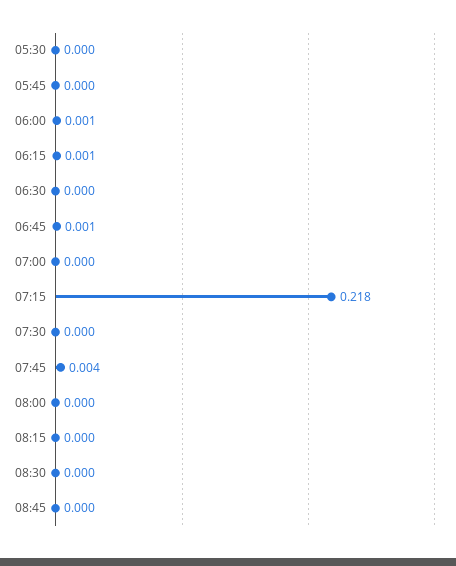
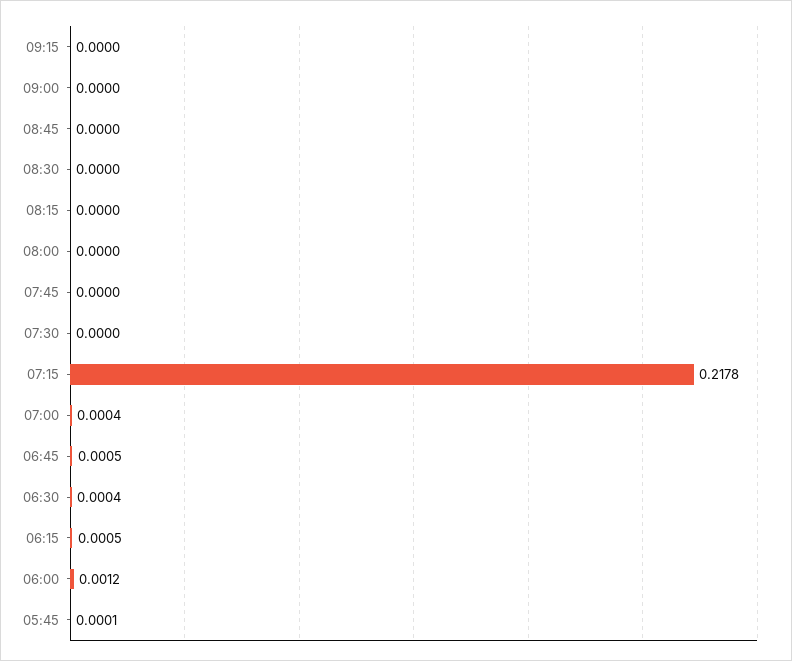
05:30: 0 -> none
07:45: 0.004 -> 0
09:15: none -> 0
09:00: none -> 0

